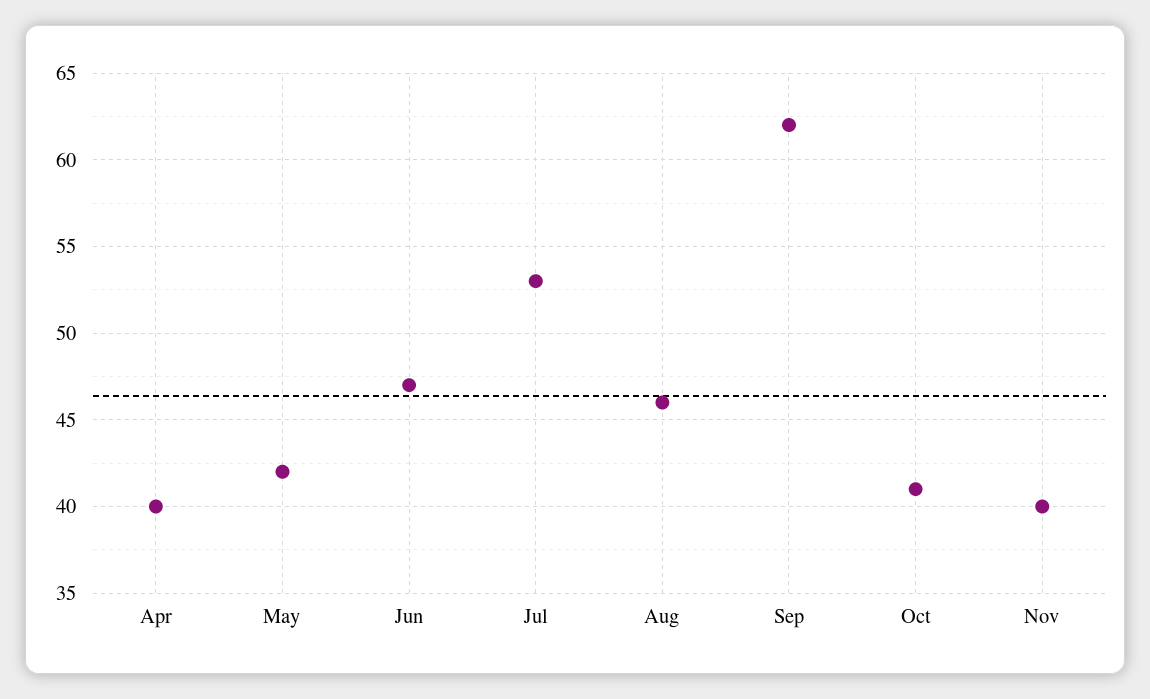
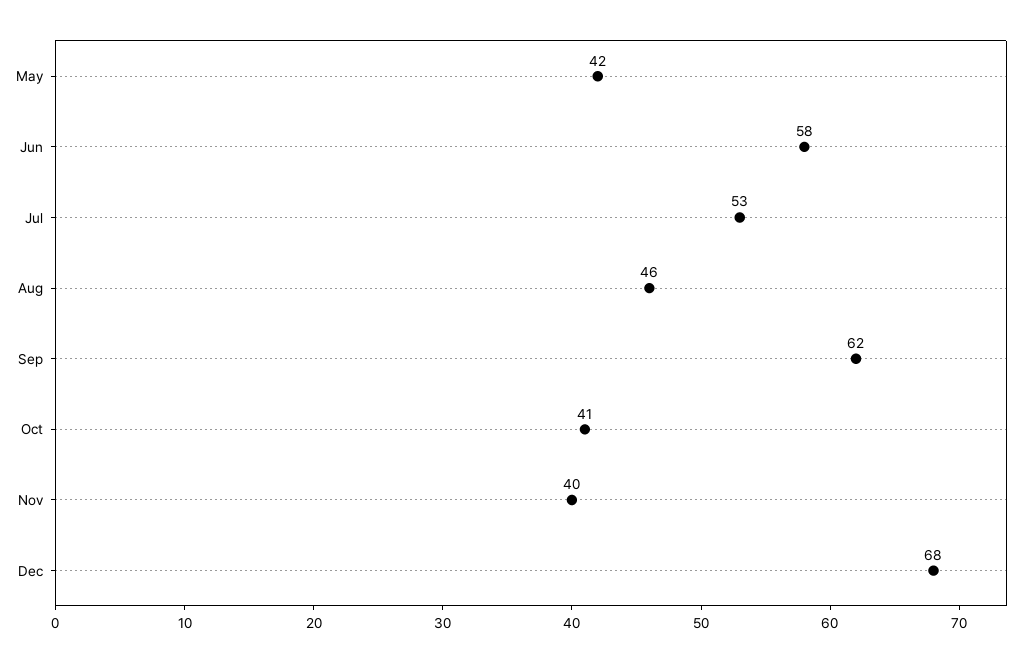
Apr: 40 -> none
Jun: 47 -> 58
Dec: none -> 68

